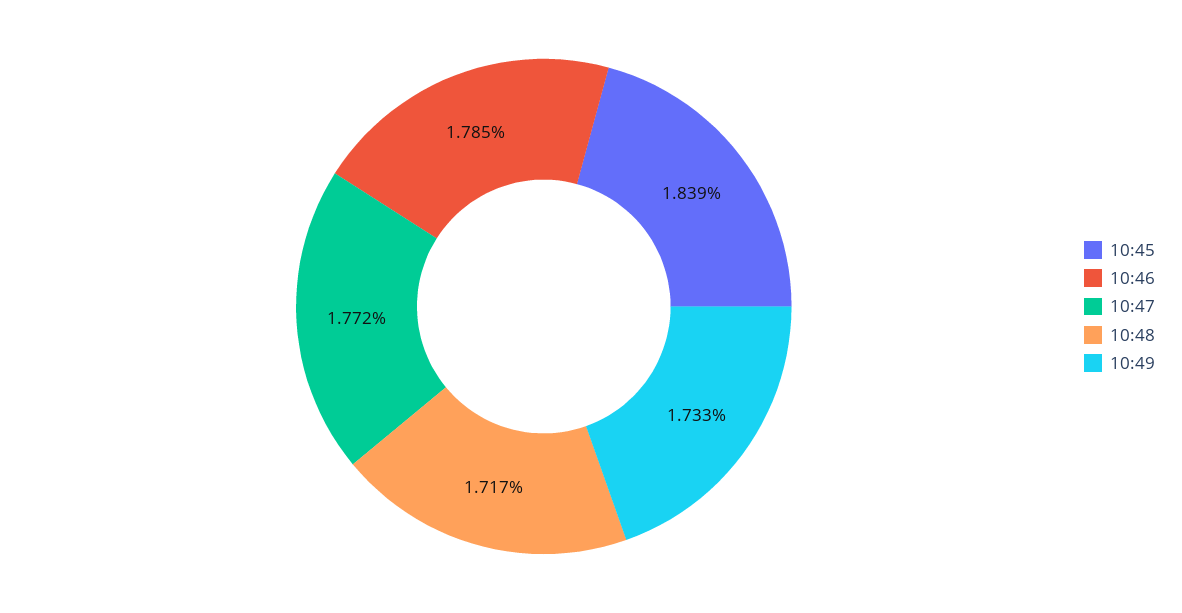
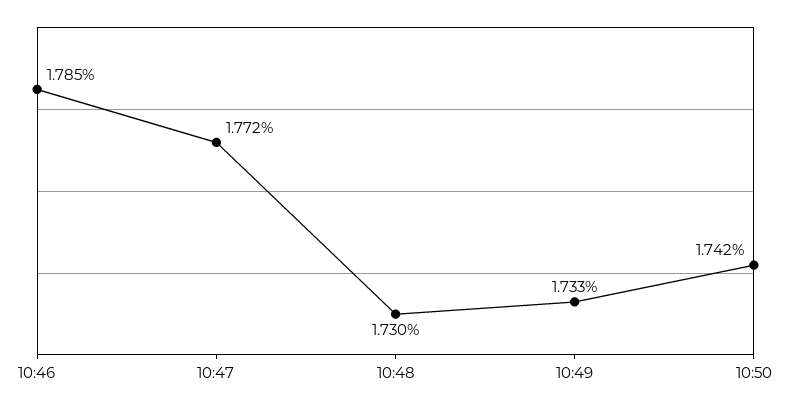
10:45: 1.839 -> none
10:48: 1.717 -> 1.73
10:50: none -> 1.742

